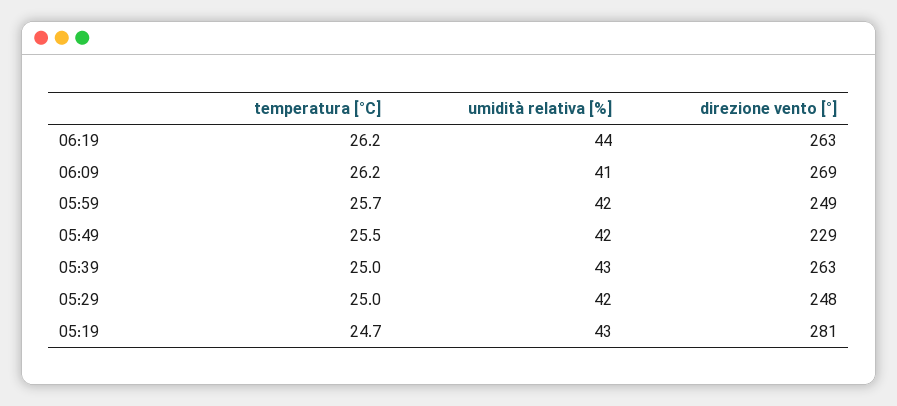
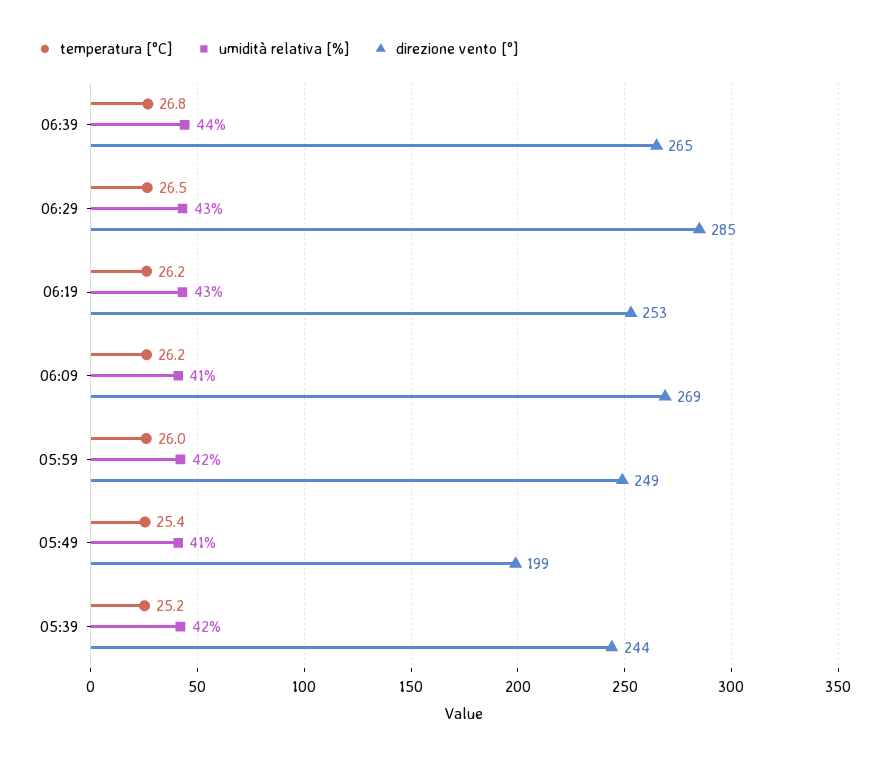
umidità relativa [%], 06:19: 44 -> 43
direzione vento [°], 06:19: 263 -> 253
temperatura [°C], 05:59: 25.7 -> 26
temperatura [°C], 05:49: 25.5 -> 25.4
umidità relativa [%], 05:49: 42 -> 41
direzione vento [°], 05:49: 229 -> 199
temperatura [°C], 05:39: 25 -> 25.2
umidità relativa [%], 05:39: 43 -> 42
direzione vento [°], 05:39: 263 -> 244
temperatura [°C], 05:29: 25 -> none
umidità relativa [%], 05:29: 42 -> none
direzione vento [°], 05:29: 248 -> none
temperatura [°C], 05:19: 24.7 -> none
umidità relativa [%], 05:19: 43 -> none
direzione vento [°], 05:19: 281 -> none
temperatura [°C], 06:39: none -> 26.8
umidità relativa [%], 06:39: none -> 44
direzione vento [°], 06:39: none -> 265
temperatura [°C], 06:29: none -> 26.5
umidità relativa [%], 06:29: none -> 43
direzione vento [°], 06:29: none -> 285

